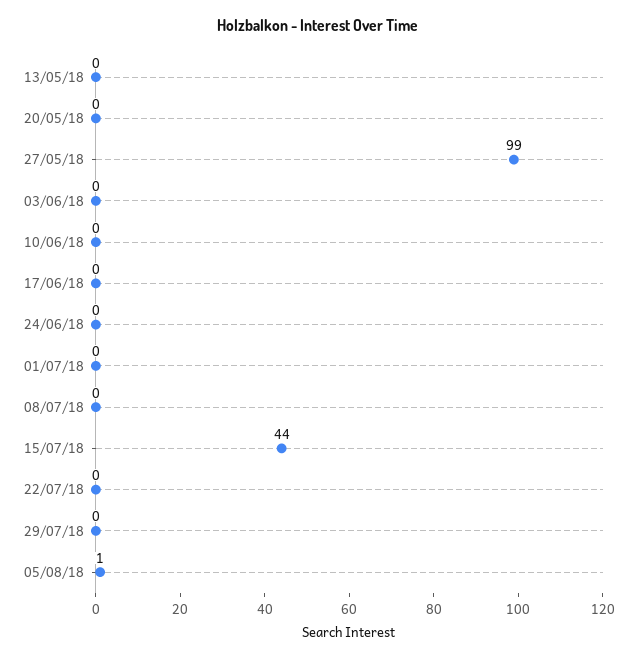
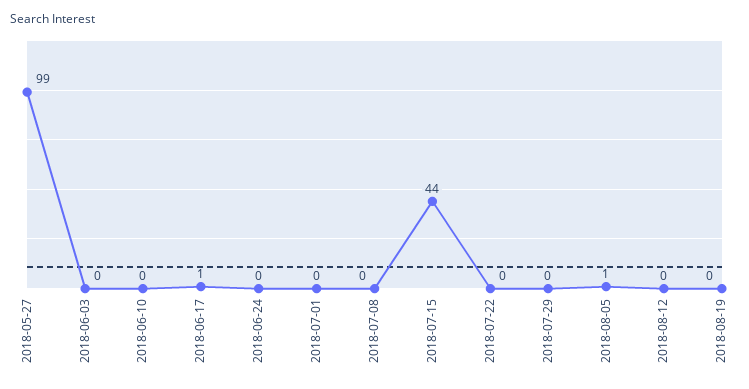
13/05/18: 0 -> none
20/05/18: 0 -> none
17/06/18: 0 -> 1
2018-08-12: none -> 0
2018-08-19: none -> 0

